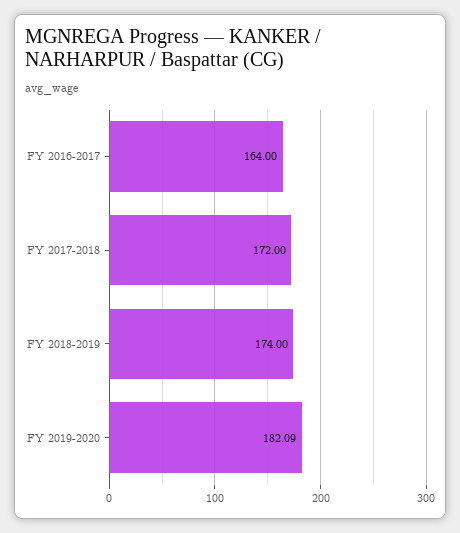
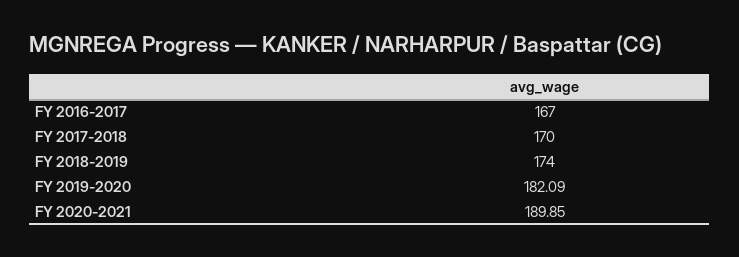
FY 2016-2017: 164 -> 167
FY 2017-2018: 172 -> 170
FY 2020-2021: none -> 189.85

